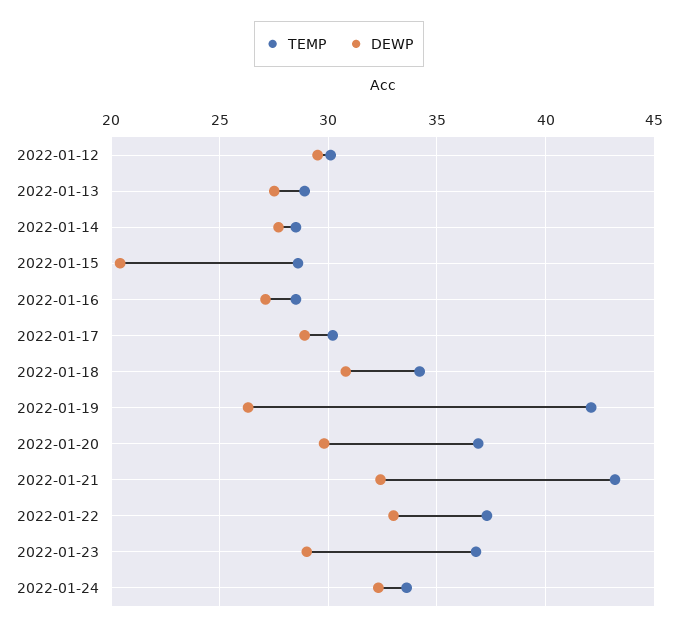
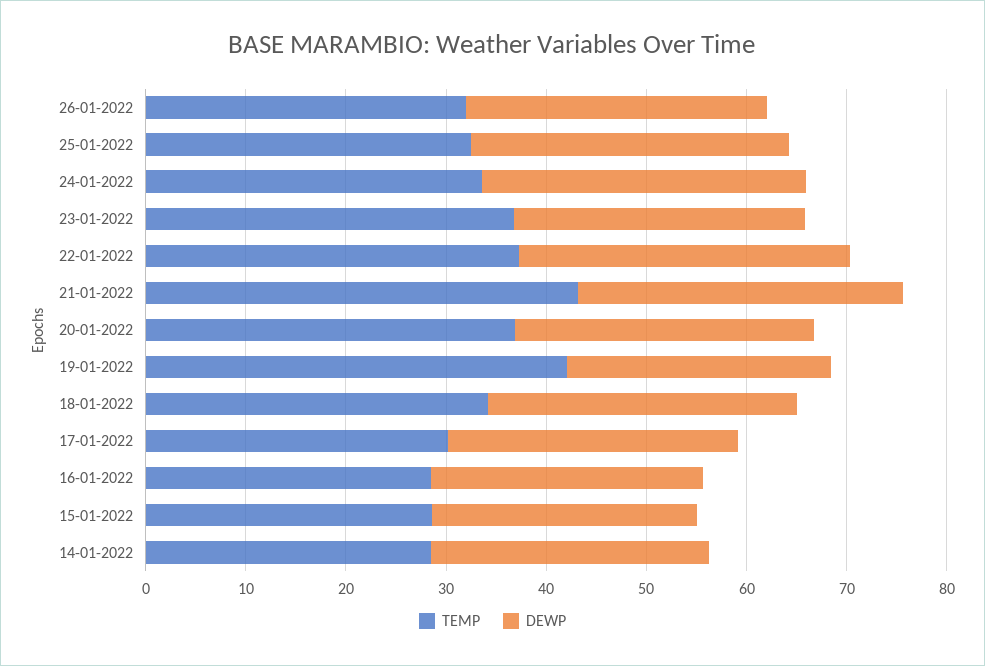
TEMP, 2022-01-12: 30 -> none
DEWP, 2022-01-12: 29.5 -> none
TEMP, 2022-01-13: 29 -> none
DEWP, 2022-01-13: 27.5 -> none
DEWP, 2022-01-15: 20.5 -> 26
TEMP, 26-01-2022: none -> 32
DEWP, 26-01-2022: none -> 30
TEMP, 25-01-2022: none -> 32
DEWP, 25-01-2022: none -> 32

